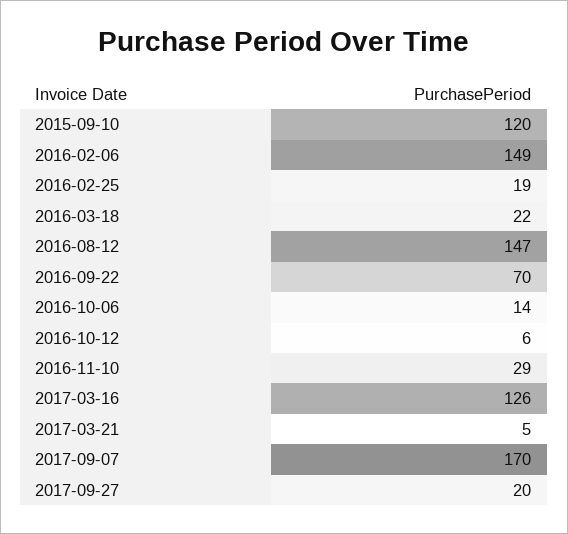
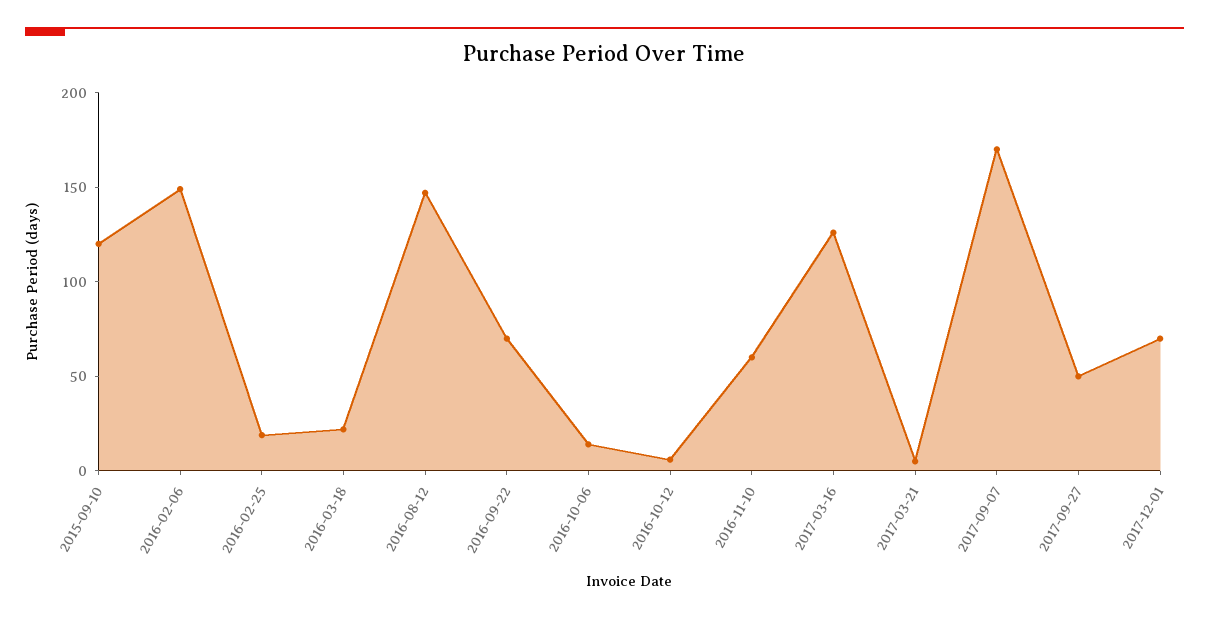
2016-11-10: 29 -> 60
2017-09-27: 20 -> 50
2017-12-01: none -> 70

